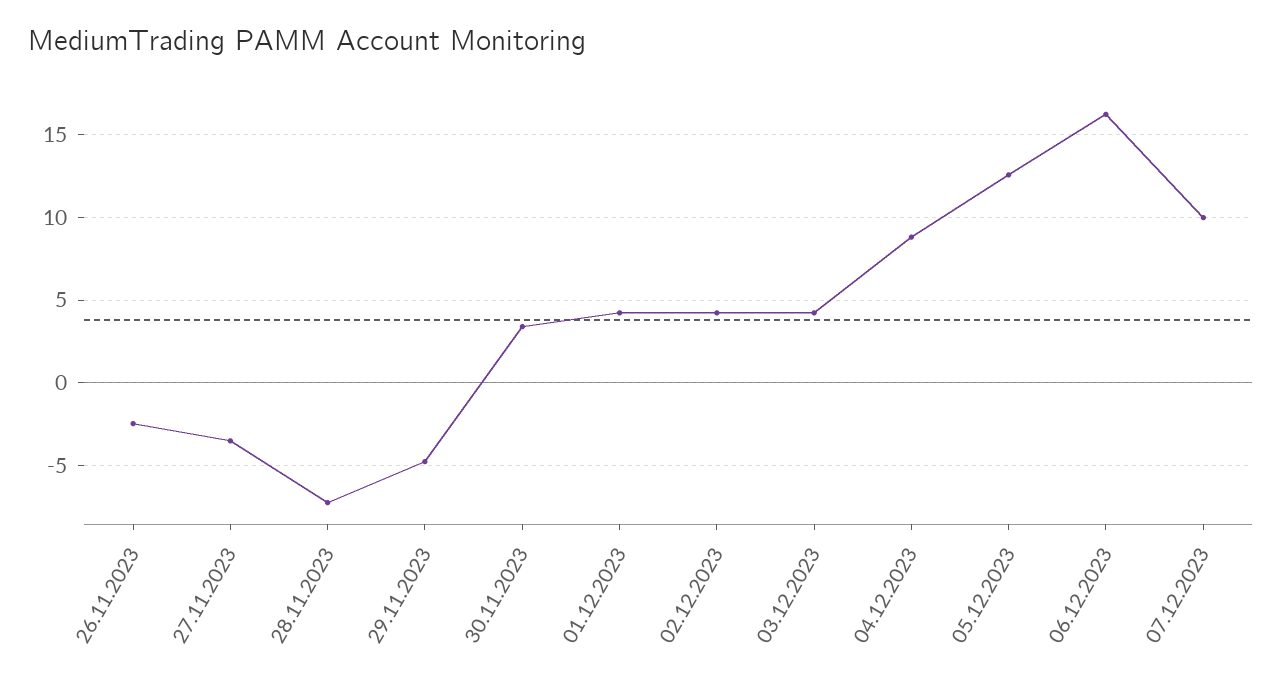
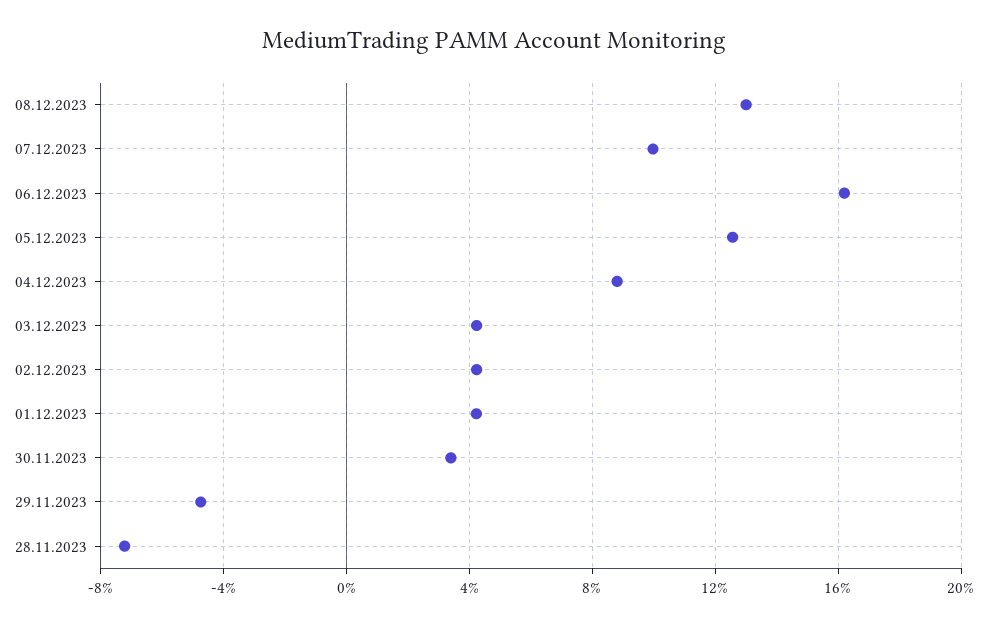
26.11.2023: -2.5 -> none
27.11.2023: -3.5 -> none
08.12.2023: none -> 13

